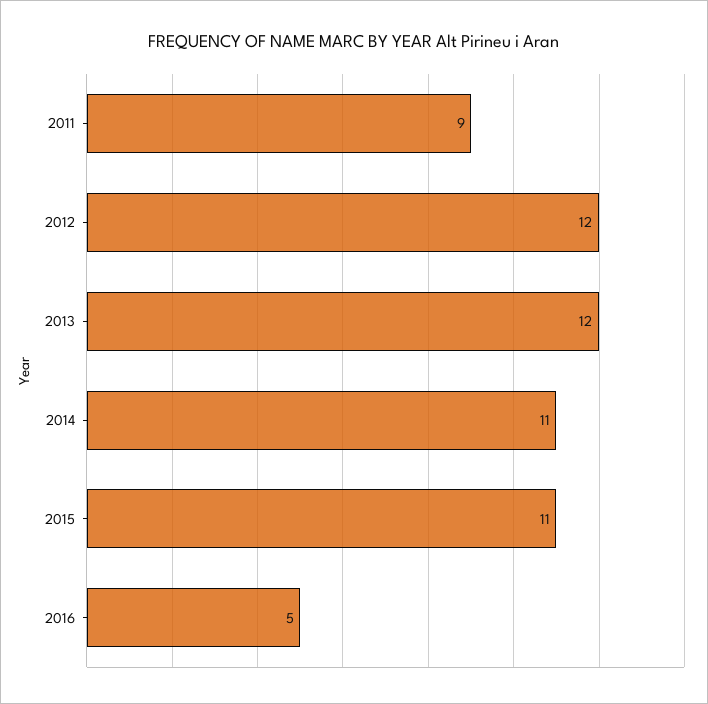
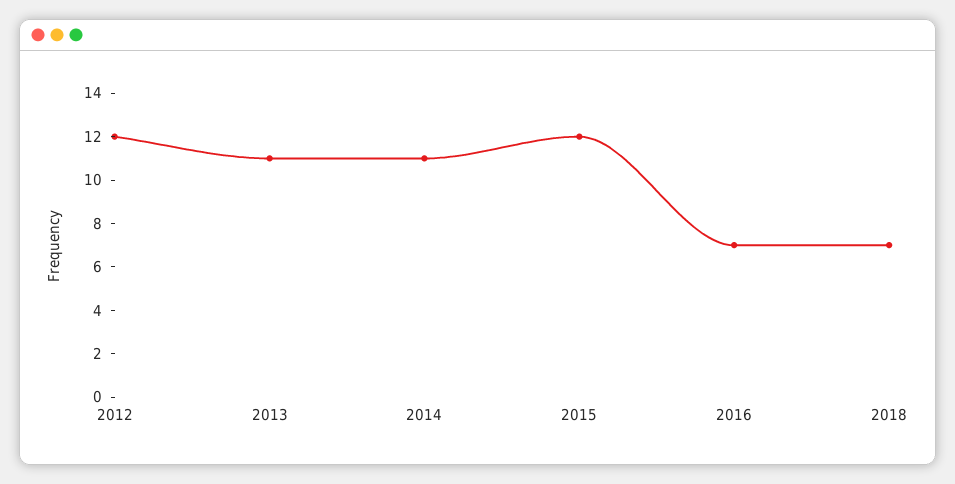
2011: 9 -> none
2013: 12 -> 11
2015: 11 -> 12
2016: 5 -> 7
2018: none -> 7

